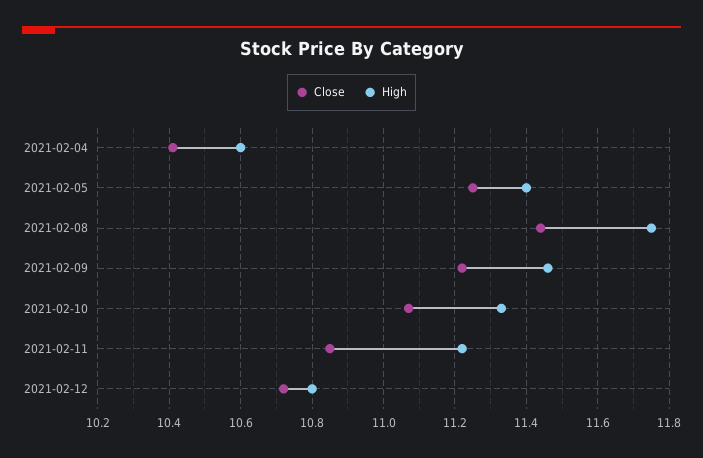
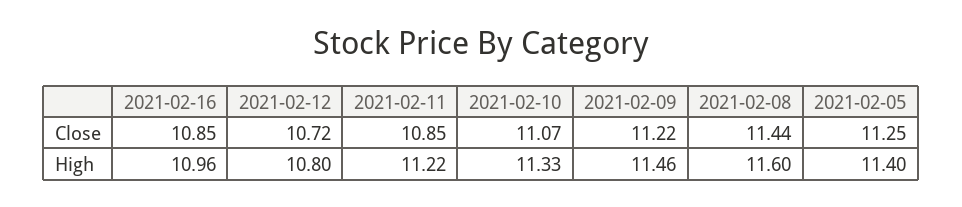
Close, 2021-02-04: 10.4 -> none
High, 2021-02-04: 10.6 -> none
High, 2021-02-08: 11.75 -> 11.6
Close, 2021-02-16: none -> 10.85
High, 2021-02-16: none -> 10.96

